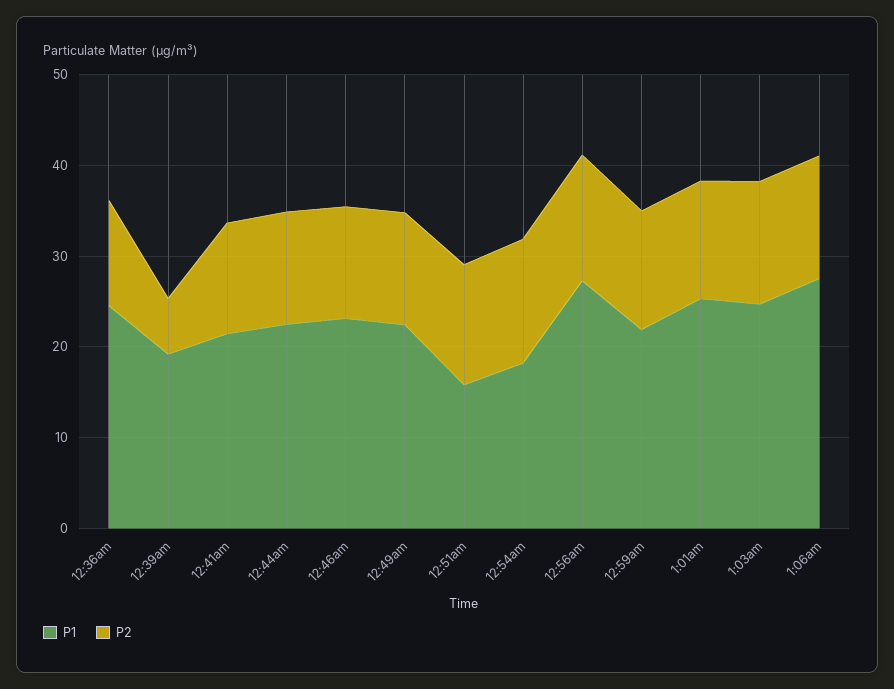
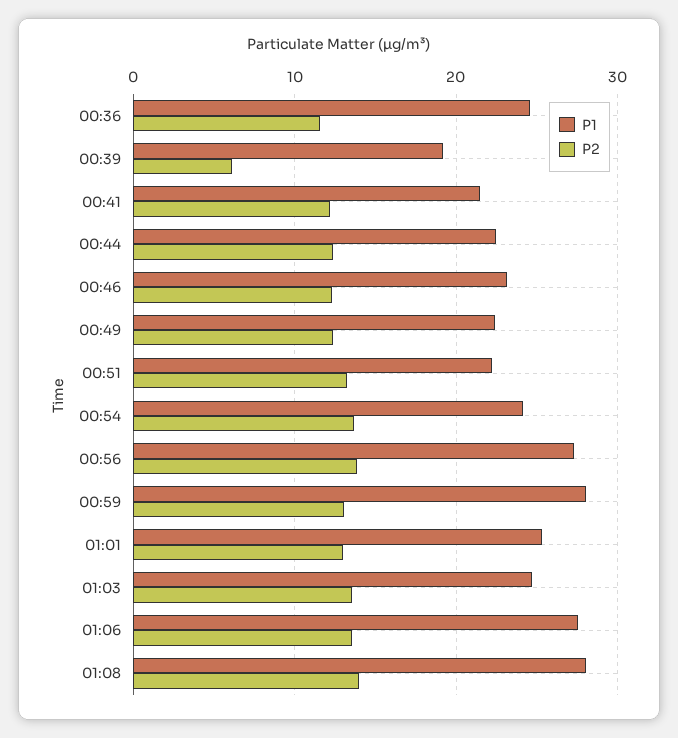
P1, 12:51am: 16 -> 22
P1, 12:54am: 18 -> 24
P1, 12:59am: 22 -> 28
P1, 01:08: none -> 28
P2, 01:08: none -> 14

